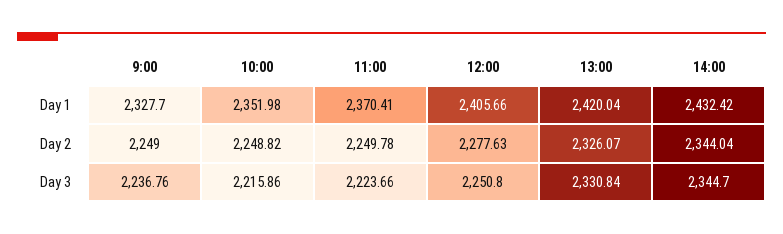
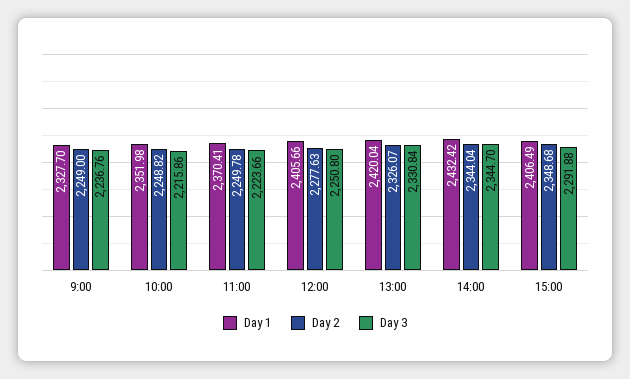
Day 1, 15:00: none -> 2406.49
Day 2, 15:00: none -> 2348.68
Day 3, 15:00: none -> 2291.88

